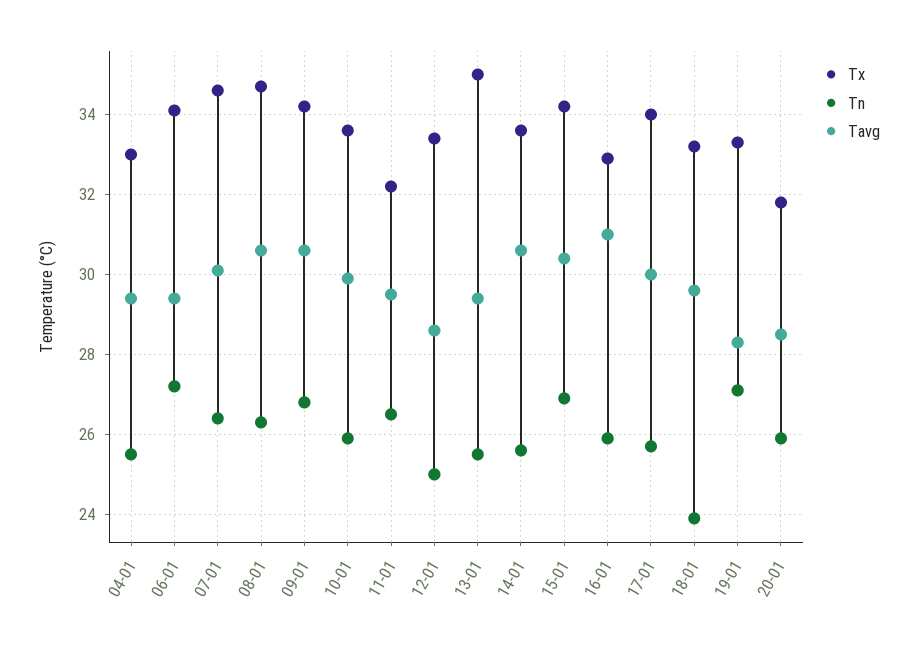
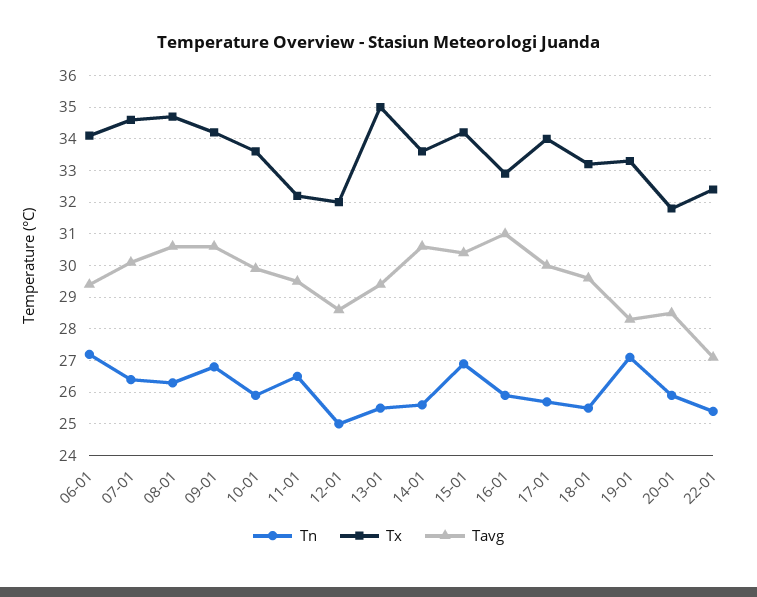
Tx, 04-01: 33 -> none
Tn, 04-01: 25.5 -> none
Tavg, 04-01: 29.5 -> none
Tx, 12-01: 33.5 -> 32
Tn, 18-01: 24 -> 25.5
Tn, 22-01: none -> 25.5
Tx, 22-01: none -> 32.5
Tavg, 22-01: none -> 27

